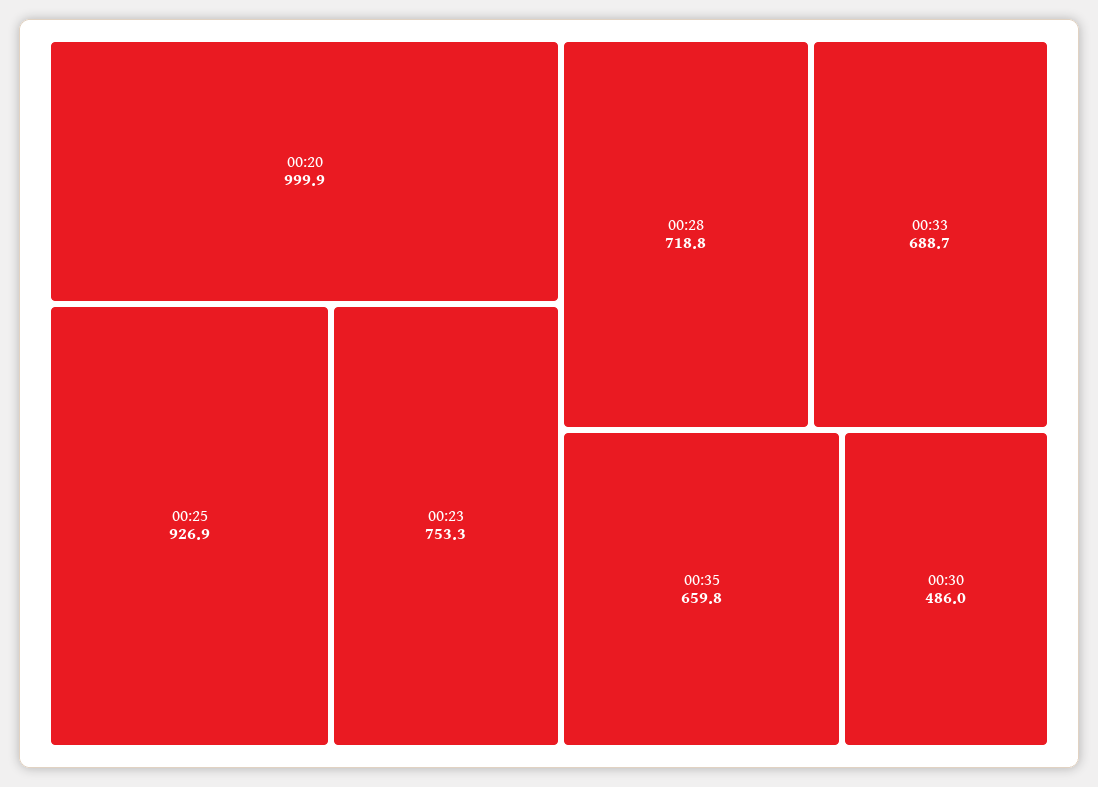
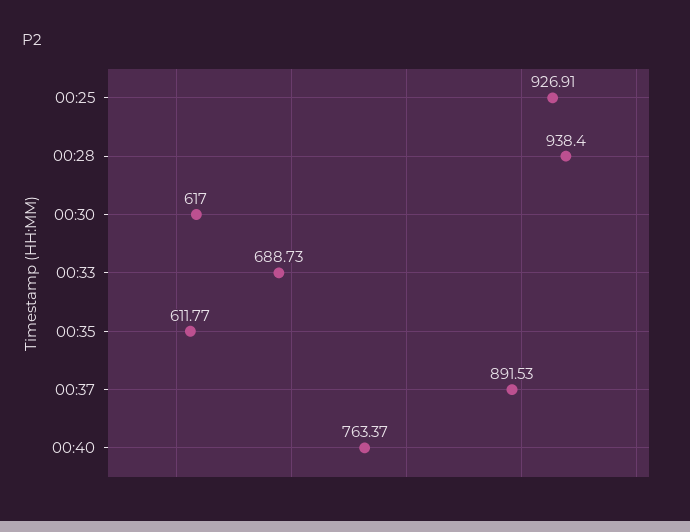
00:20: 999.9 -> none
00:23: 753.3 -> none
00:28: 718.8 -> 938.4
00:35: 659.8 -> 611.77
00:30: 486 -> 617
00:37: none -> 891.53
00:40: none -> 763.37

